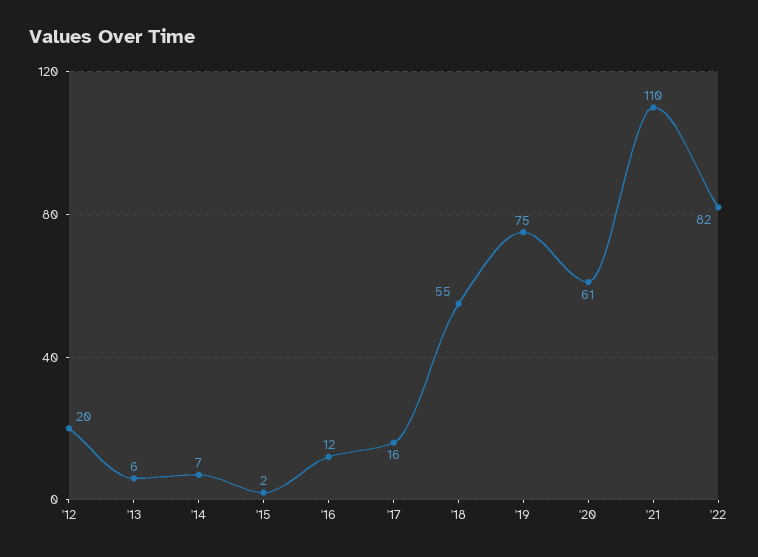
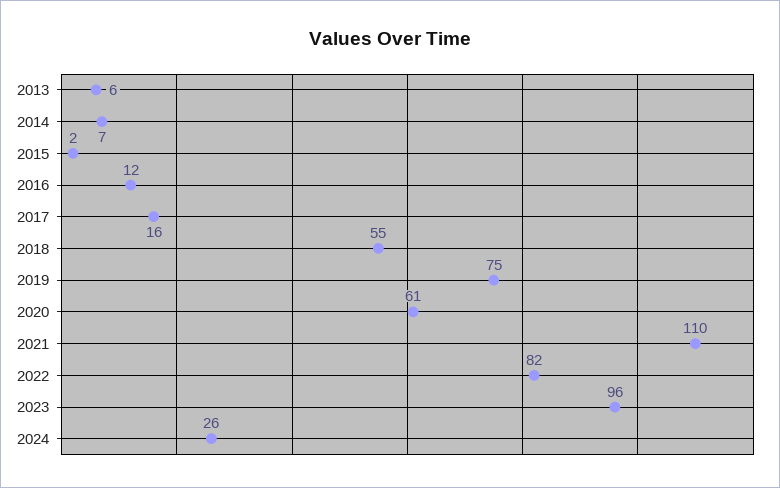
'12: 20 -> none
2023: none -> 96
2024: none -> 26

